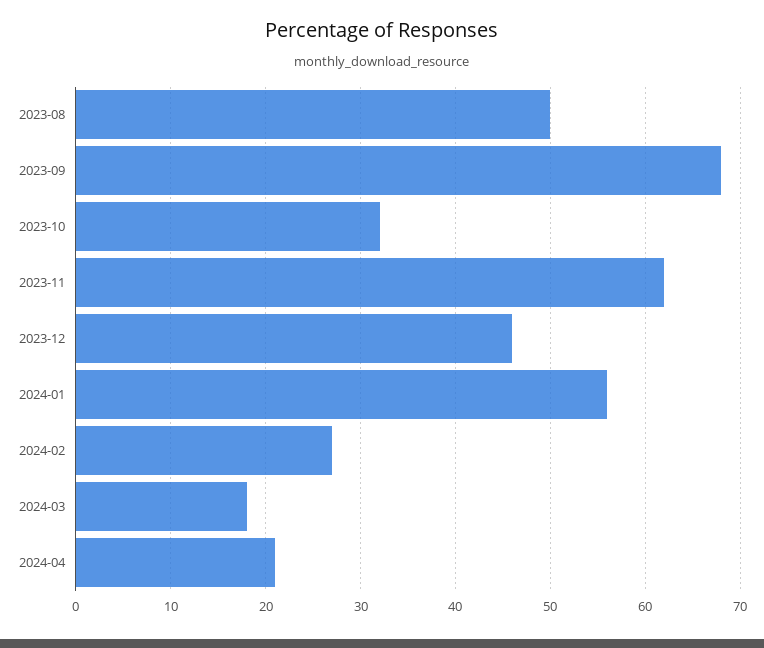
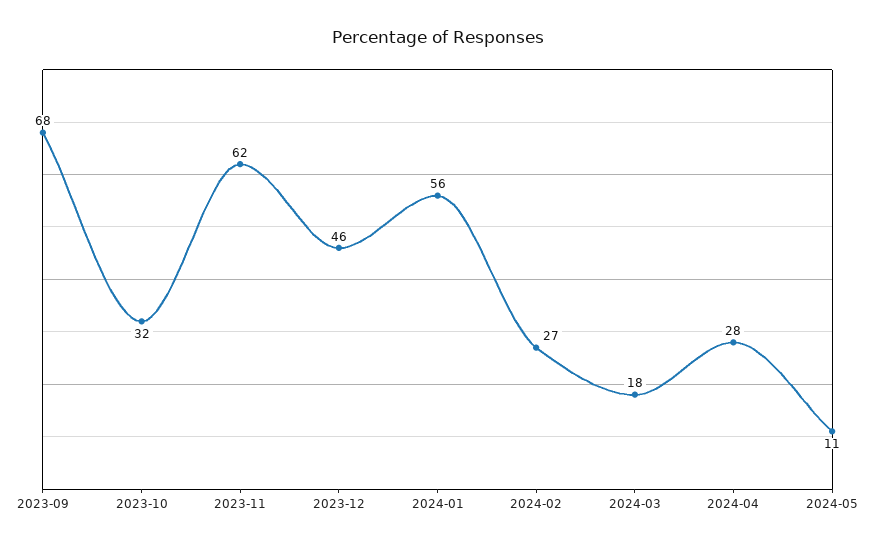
2023-08: 50 -> none
2024-04: 21 -> 28
2024-05: none -> 11

